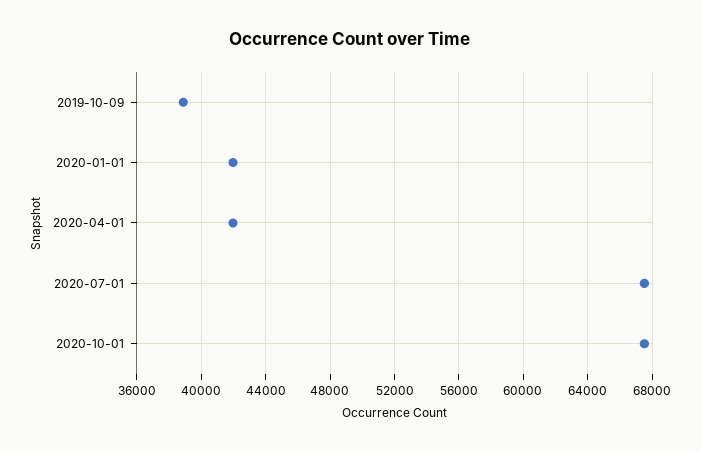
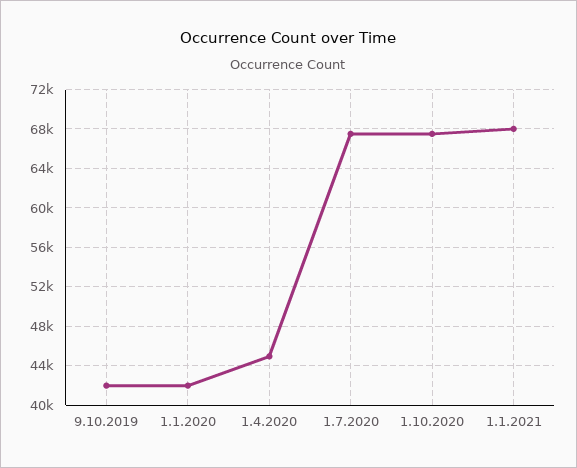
2019-10-09: 39000 -> 42000
2020-04-01: 42000 -> 45000
1.1.2021: none -> 68000

